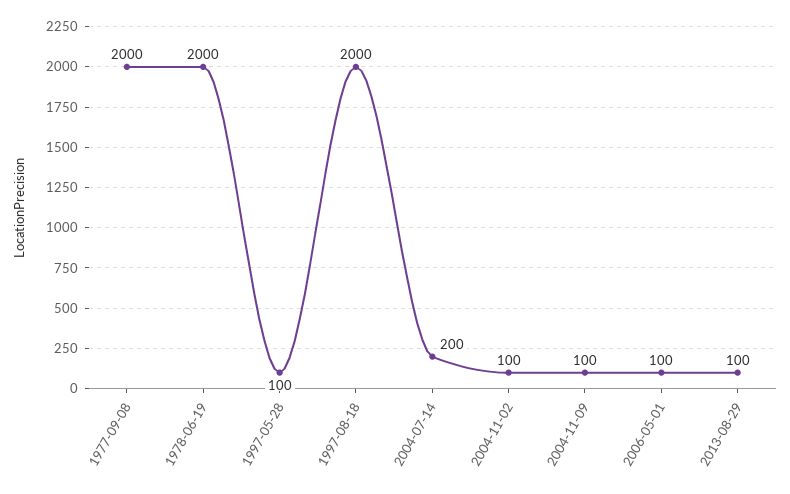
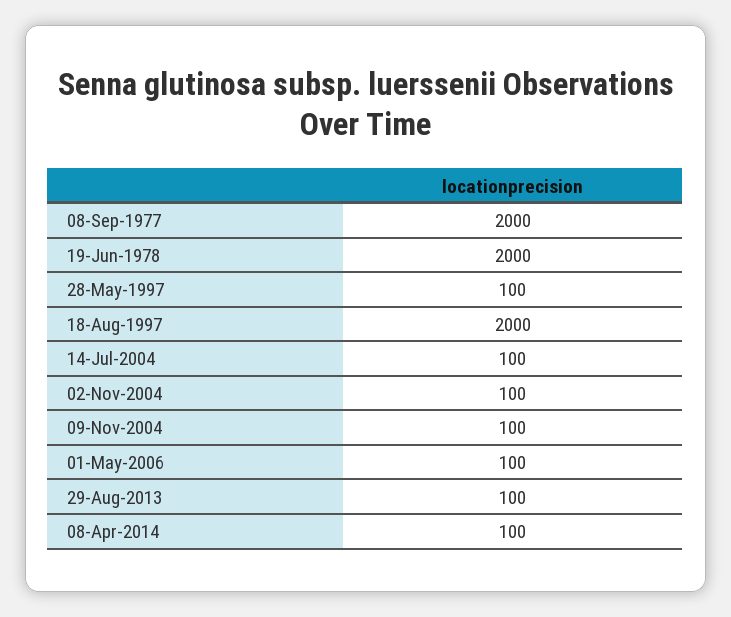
2004-07-14: 200 -> 100
08-Apr-2014: none -> 100

